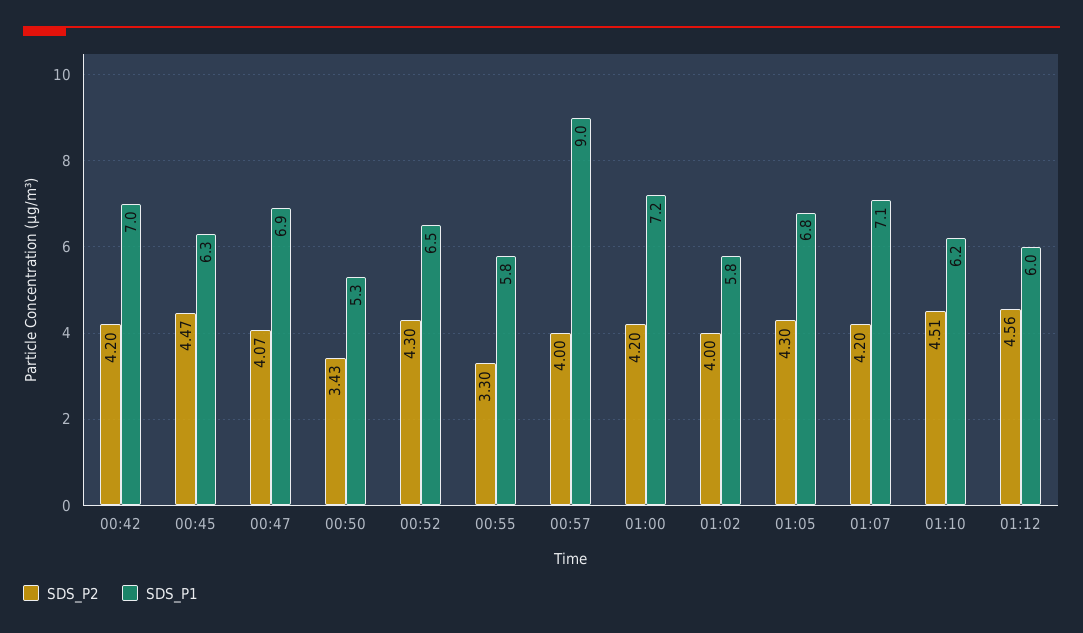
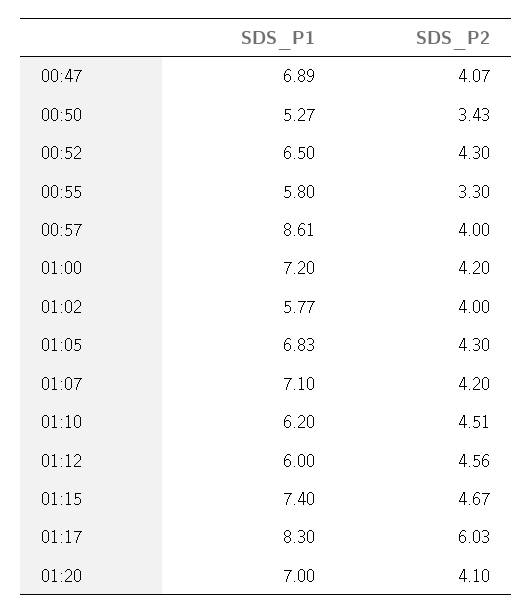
SDS_P2, 00:42: 4.2 -> none
SDS_P1, 00:42: 7 -> none
SDS_P2, 00:45: 4.47 -> none
SDS_P1, 00:45: 6.3 -> none
SDS_P1, 00:57: 9 -> 8.61
SDS_P1, 01:15: none -> 7.4
SDS_P2, 01:15: none -> 4.67
SDS_P1, 01:17: none -> 8.3
SDS_P2, 01:17: none -> 6.03
SDS_P1, 01:20: none -> 7
SDS_P2, 01:20: none -> 4.1

